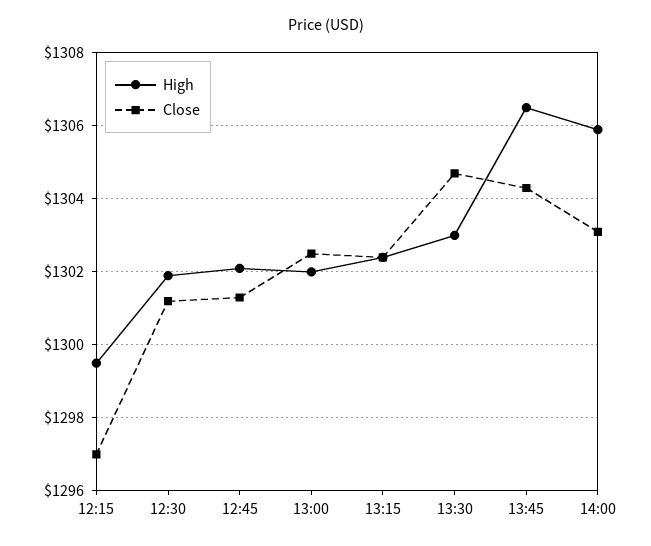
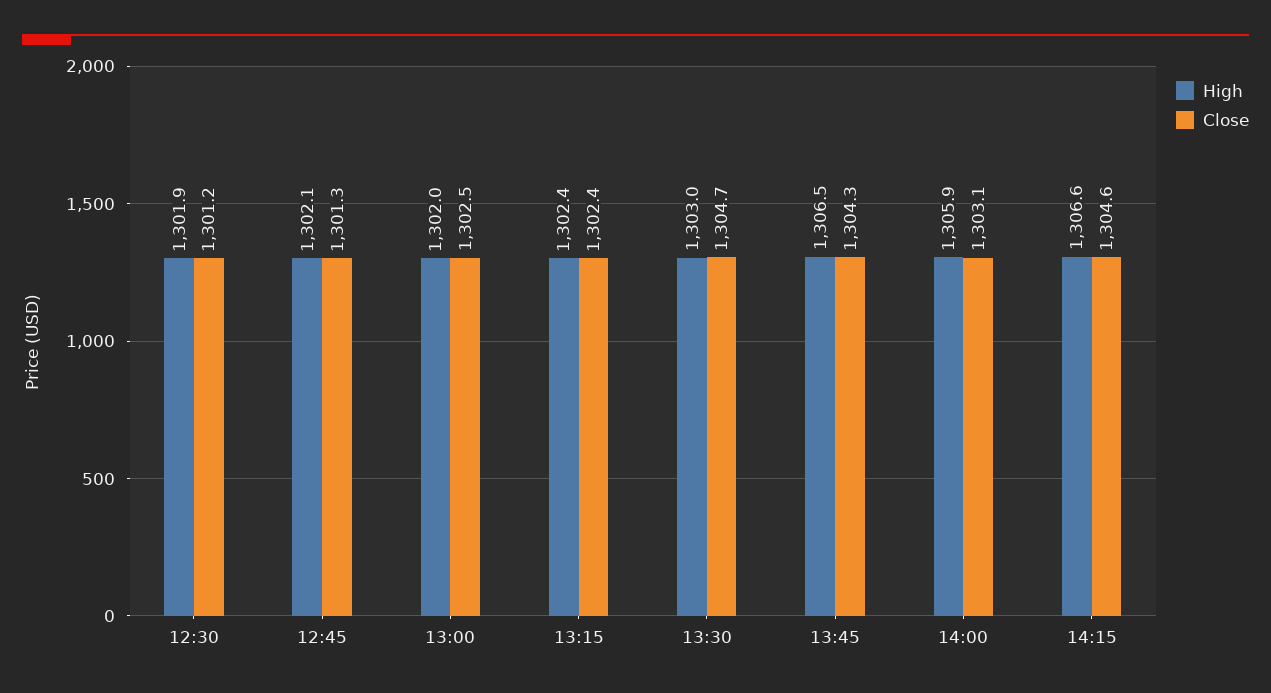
High, 12:15: 1299.5 -> none
Close, 12:15: 1297 -> none
High, 14:15: none -> 1306.6
Close, 14:15: none -> 1304.6

